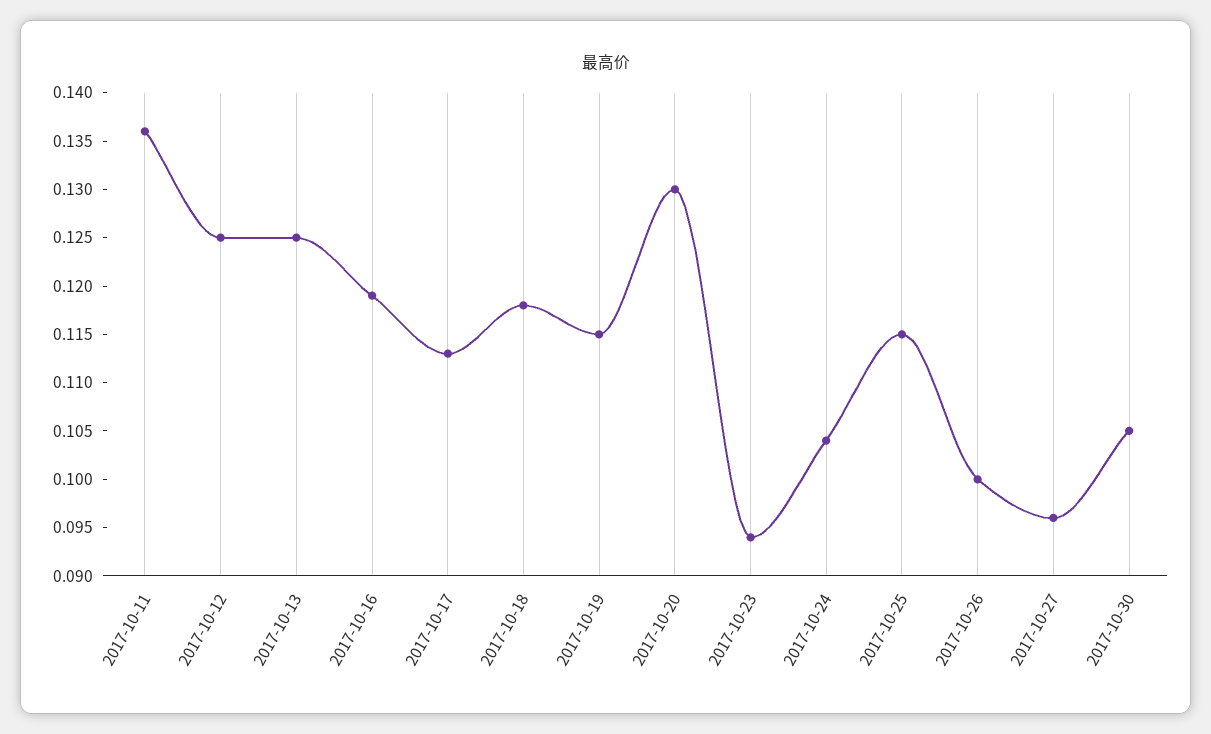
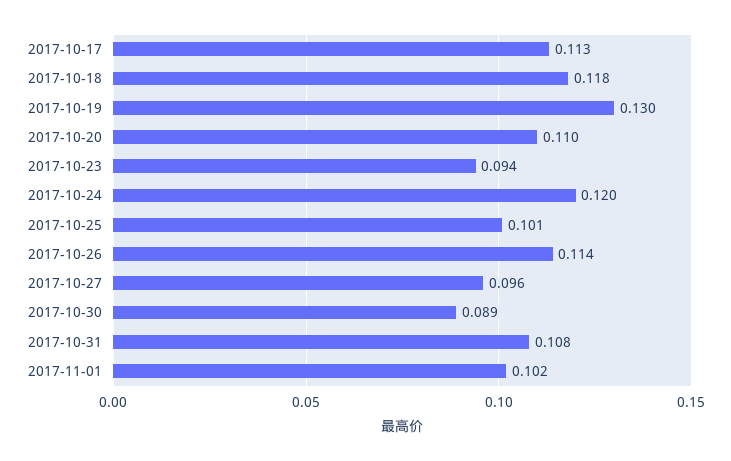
2017-10-11: 0.136 -> none
2017-10-12: 0.125 -> none
2017-10-13: 0.125 -> none
2017-10-16: 0.119 -> none
2017-10-19: 0.115 -> 0.13
2017-10-20: 0.13 -> 0.11
2017-10-24: 0.104 -> 0.12
2017-10-25: 0.115 -> 0.101
2017-10-26: 0.1 -> 0.114
2017-10-30: 0.105 -> 0.089
2017-10-31: none -> 0.108
2017-11-01: none -> 0.102

